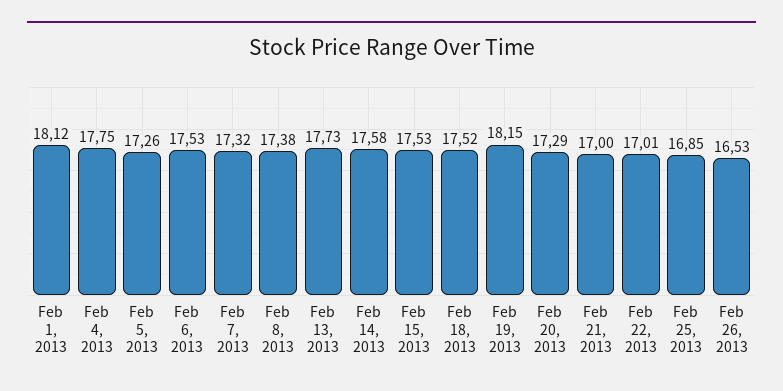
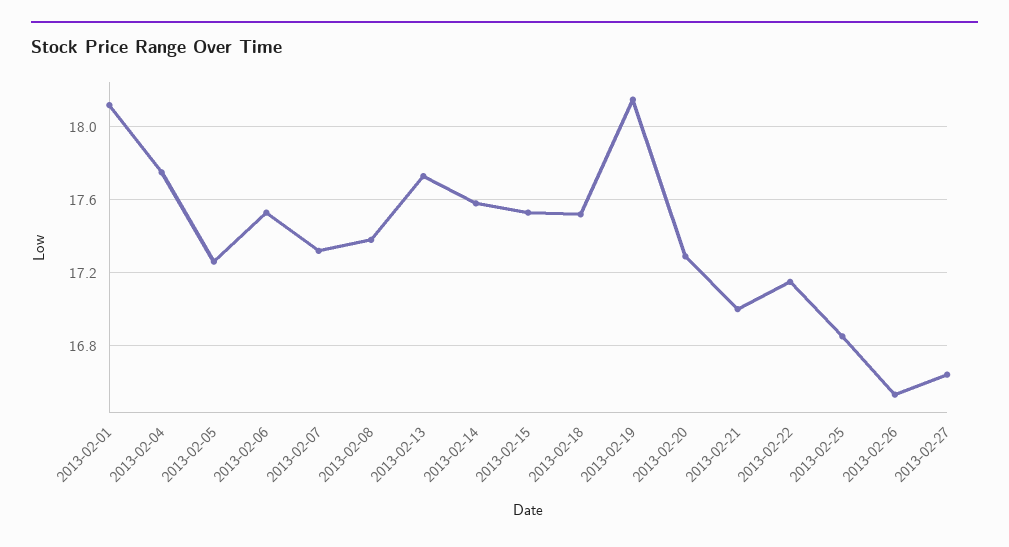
Feb 22, 2013: 17.01 -> 17.15
2013-02-27: none -> 16.65

